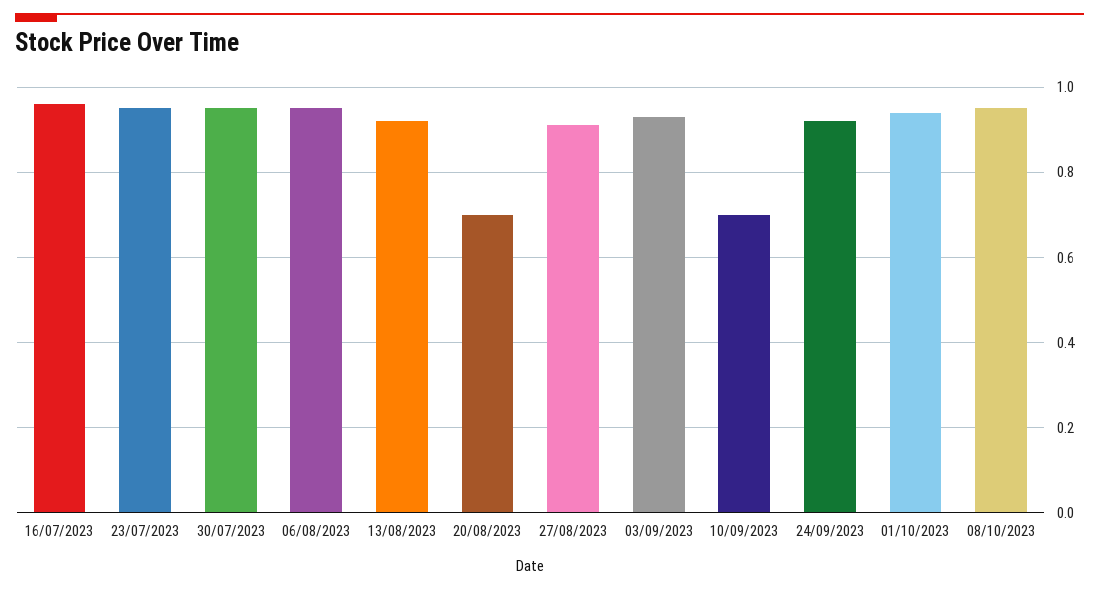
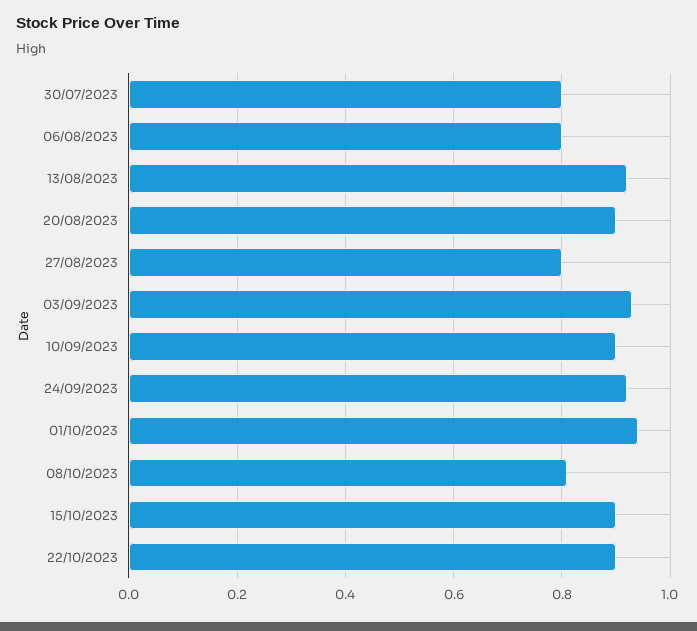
16/07/2023: 0.95 -> none
23/07/2023: 0.95 -> none
30/07/2023: 0.95 -> 0.8
06/08/2023: 0.95 -> 0.8
20/08/2023: 0.7 -> 0.9
27/08/2023: 0.9 -> 0.8
10/09/2023: 0.7 -> 0.9
08/10/2023: 0.95 -> 0.8
15/10/2023: none -> 0.9
22/10/2023: none -> 0.9

